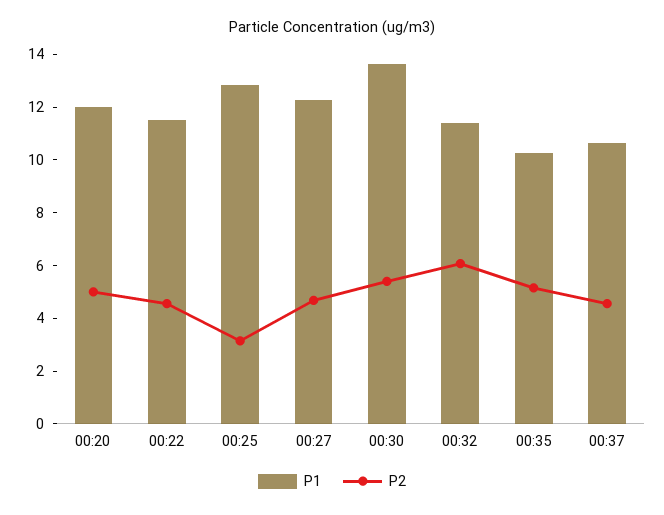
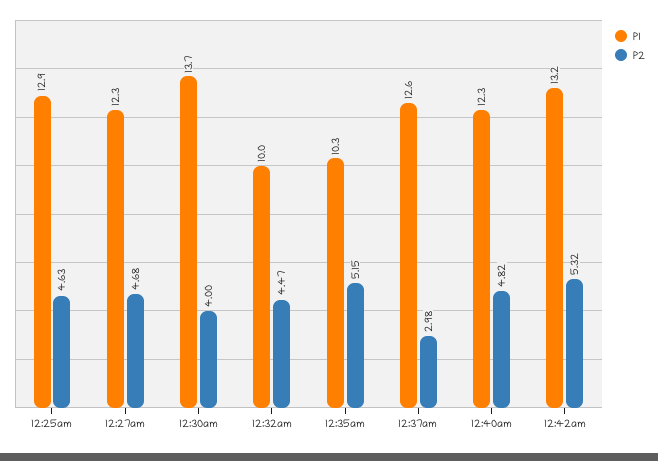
P1, 00:20: 12 -> none
P2, 00:20: 5 -> none
P1, 00:22: 11.5 -> none
P2, 00:22: 4.5 -> none
P2, 00:25: 3 -> 4.63
P2, 00:30: 5.5 -> 4
P1, 00:32: 11.5 -> 10
P2, 00:32: 6 -> 4.47
P1, 00:37: 10.5 -> 12.6
P2, 00:37: 4.5 -> 2.98
P1, 12:40am: none -> 12.3
P2, 12:40am: none -> 4.82
P1, 12:42am: none -> 13.2
P2, 12:42am: none -> 5.32

